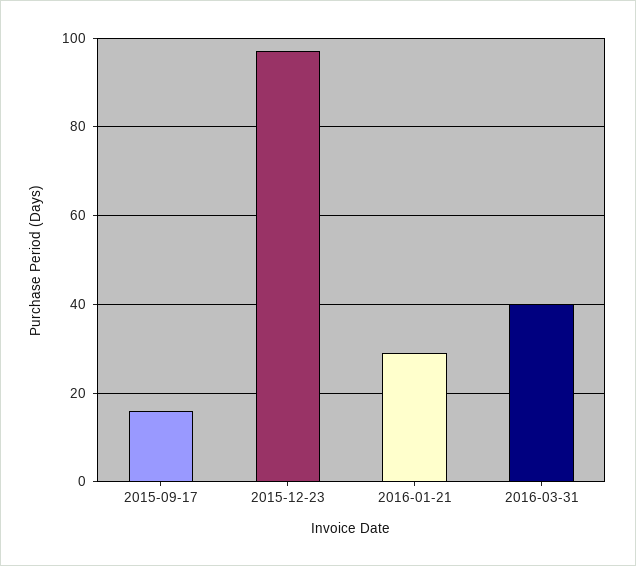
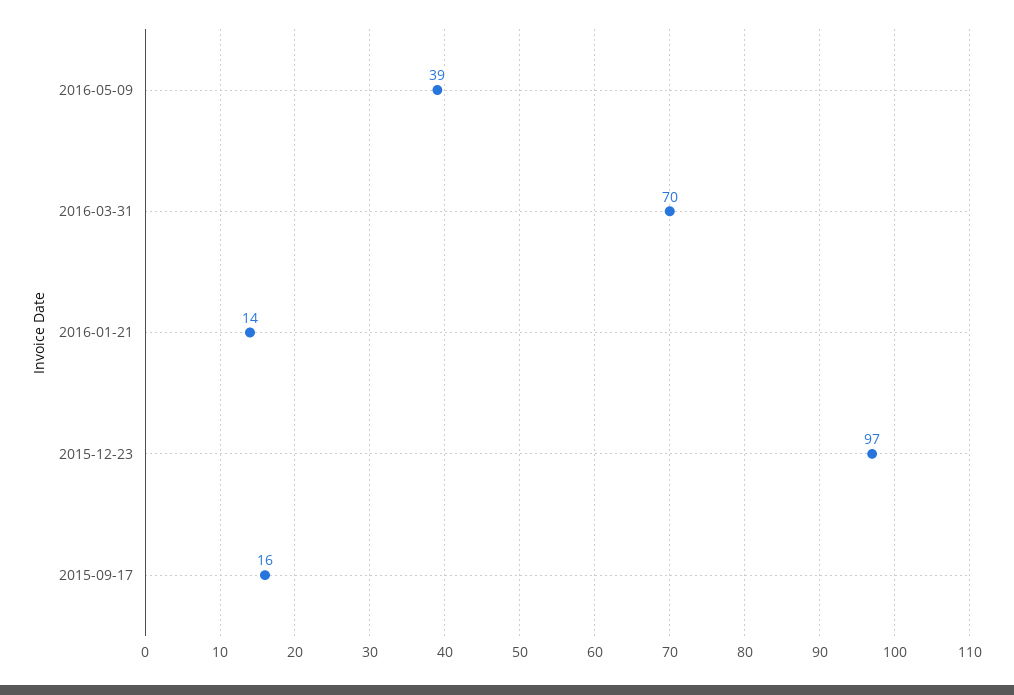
2016-01-21: 30 -> 14
2016-03-31: 40 -> 70
2016-05-09: none -> 39

